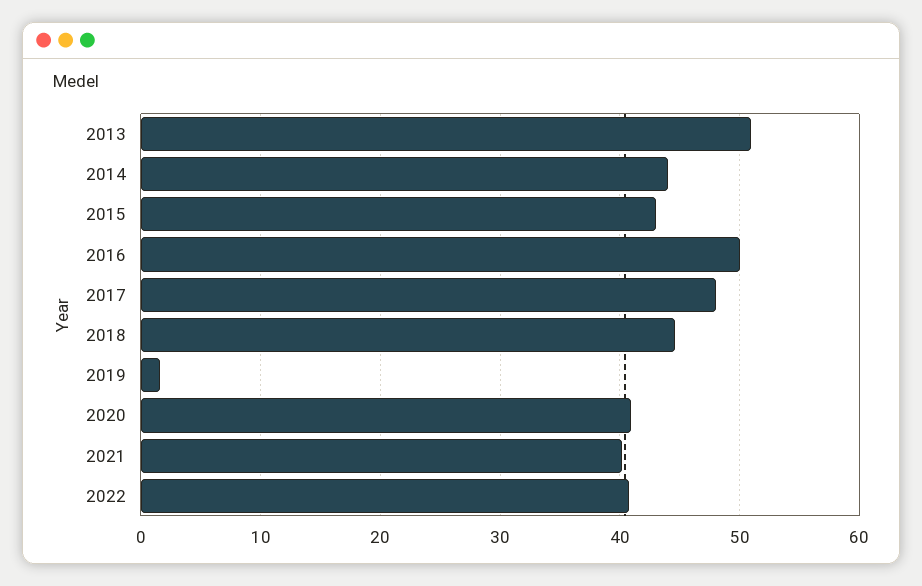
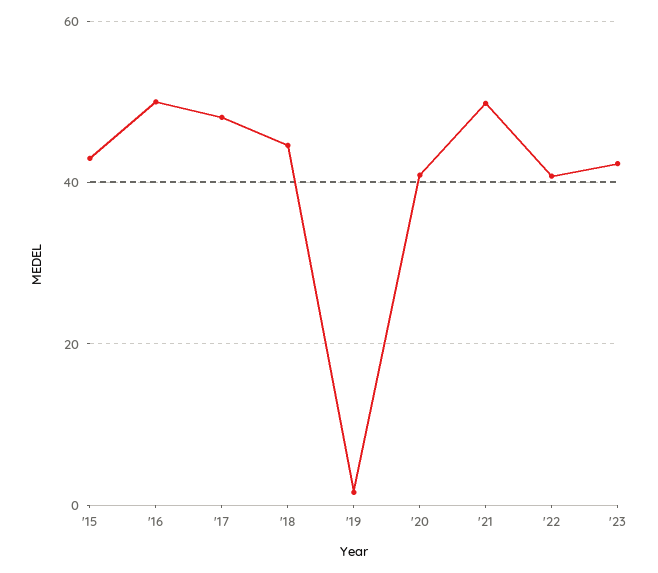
2013: 51 -> none
2014: 44 -> none
2021: 40 -> 50
'23: none -> 42

